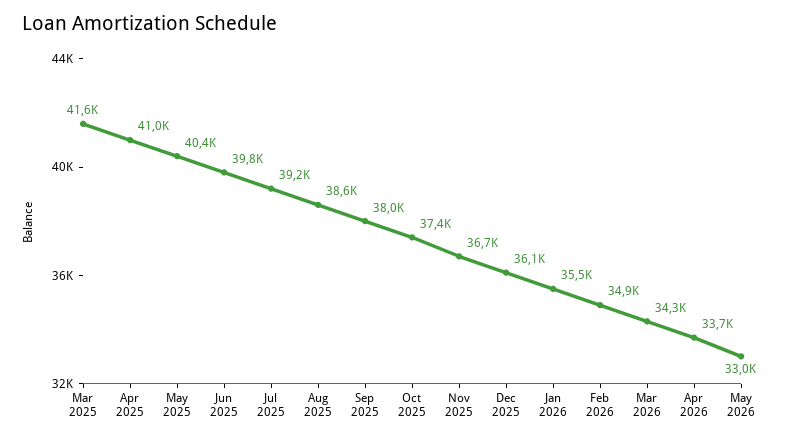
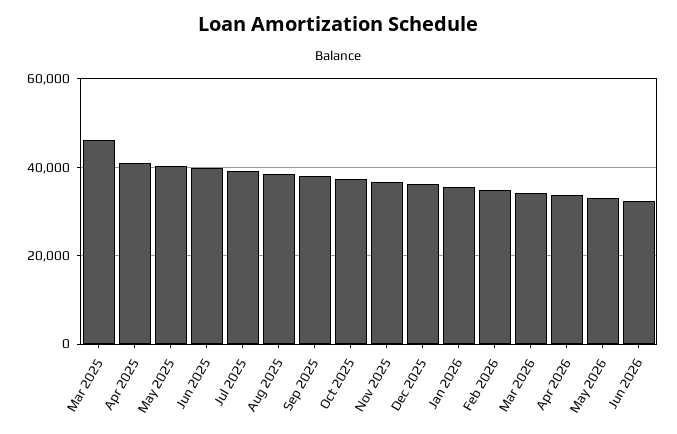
Mar 2025: 41600 -> 46000
Jun 2026: none -> 32000

